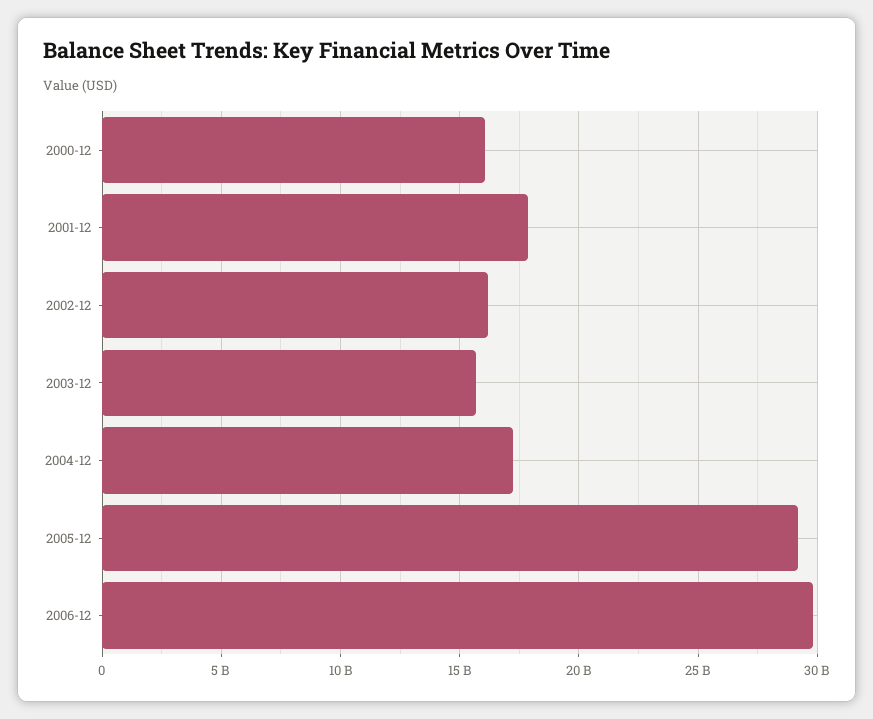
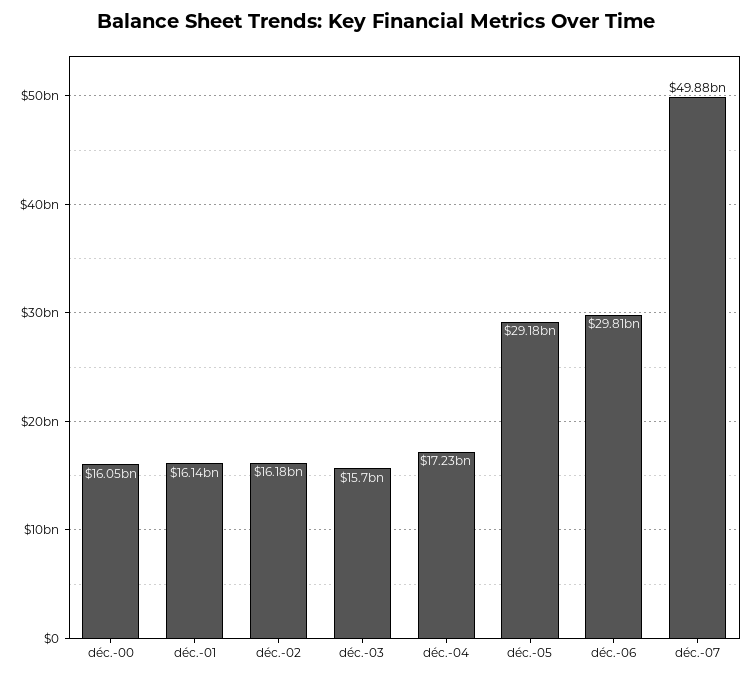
2001-12: 18000000000 -> 16140000000
déc.-07: none -> 49880000000

